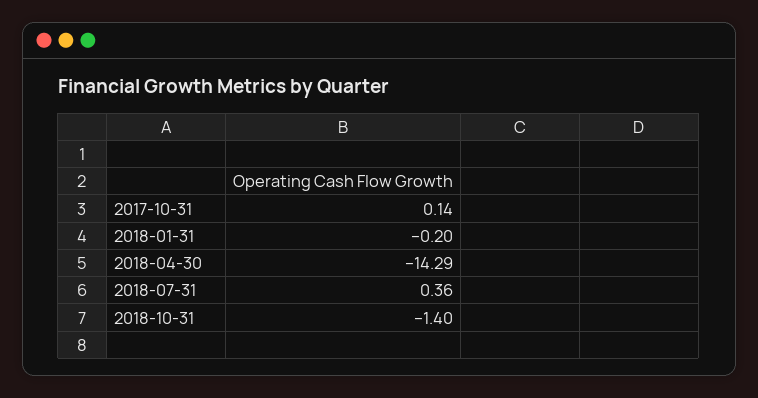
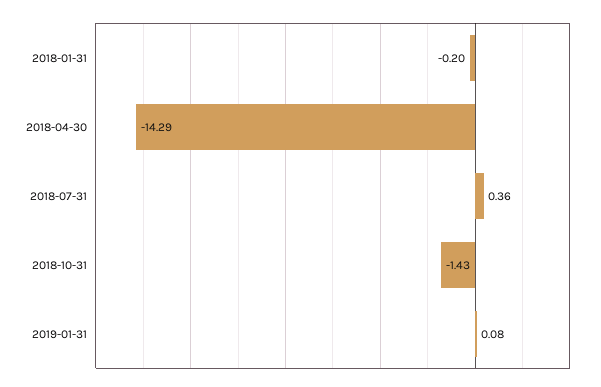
2017-10-31: 0.14 -> none
2018-10-31: -1.4 -> -1.43
2019-01-31: none -> 0.08

